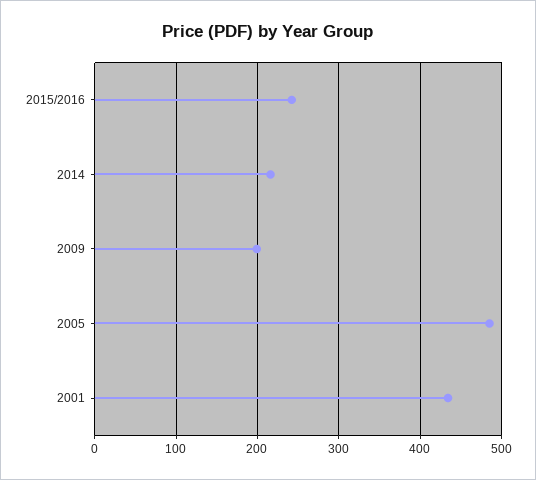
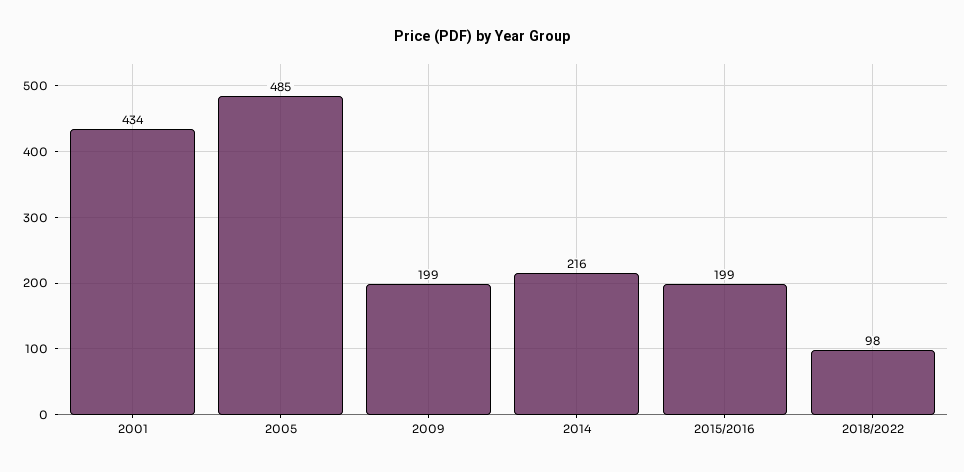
2015/2016: 240 -> 199
2018/2022: none -> 98

